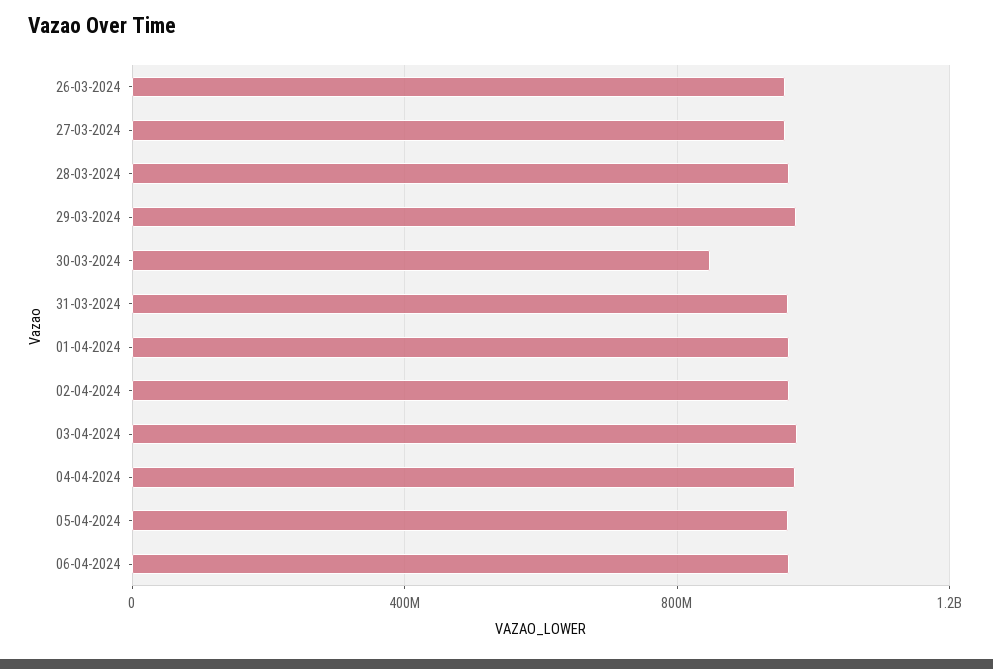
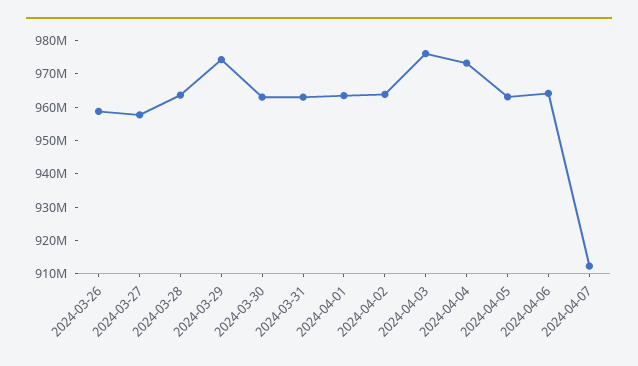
30-03-2024: 850000000 -> 962500000
2024-04-07: none -> 912500000

